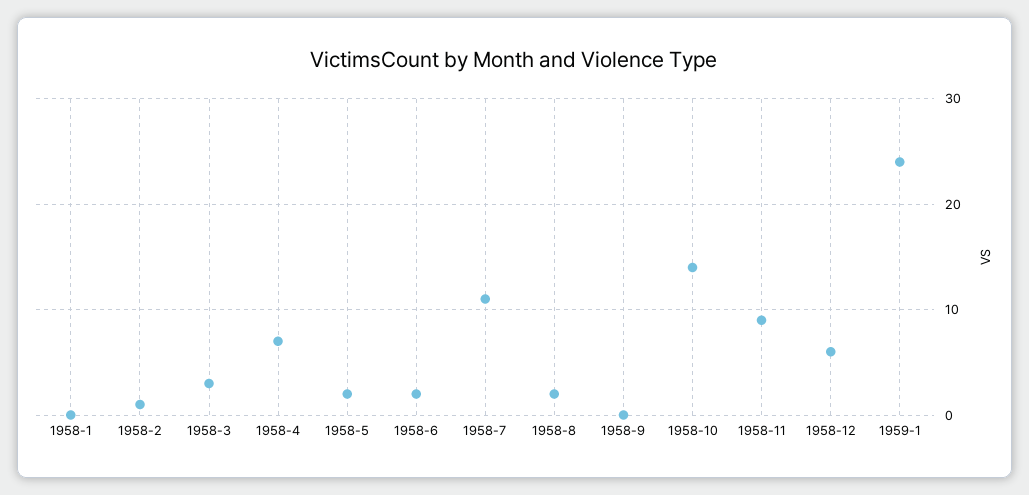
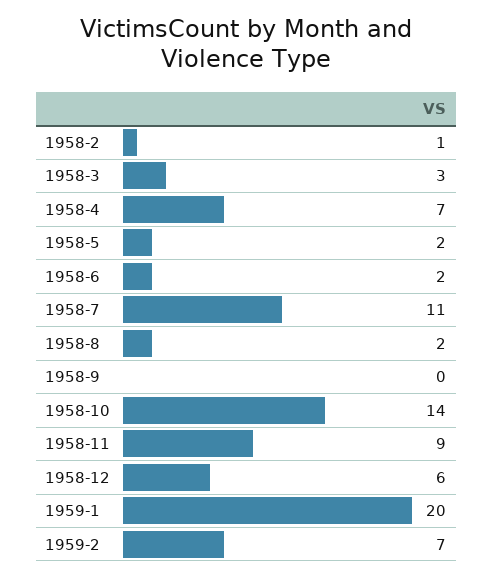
1958-1: 0 -> none
1959-1: 24 -> 20
1959-2: none -> 7

